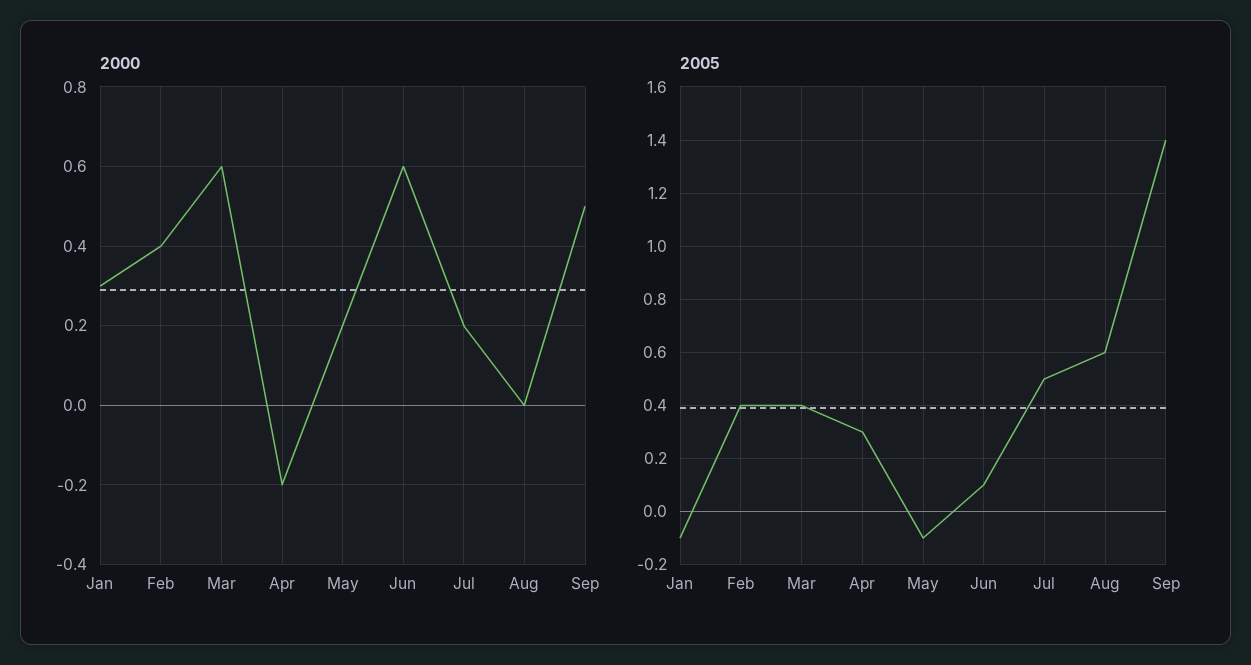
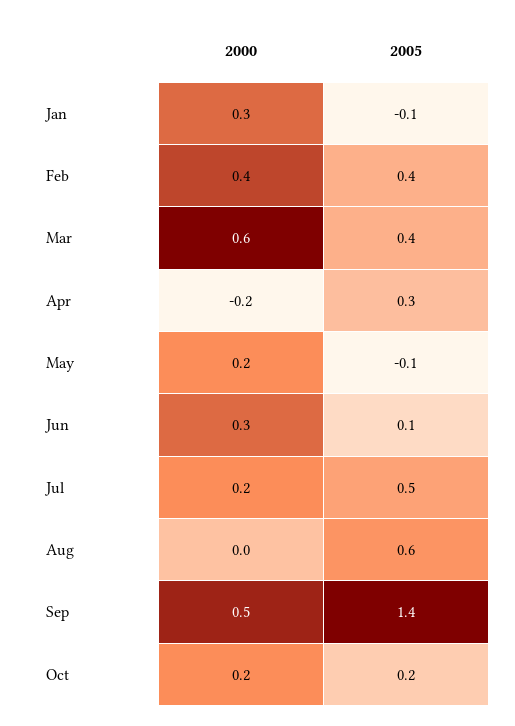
2000, Jun: 0.6 -> 0.3
2000, Oct: none -> 0.2
2005, Oct: none -> 0.2

